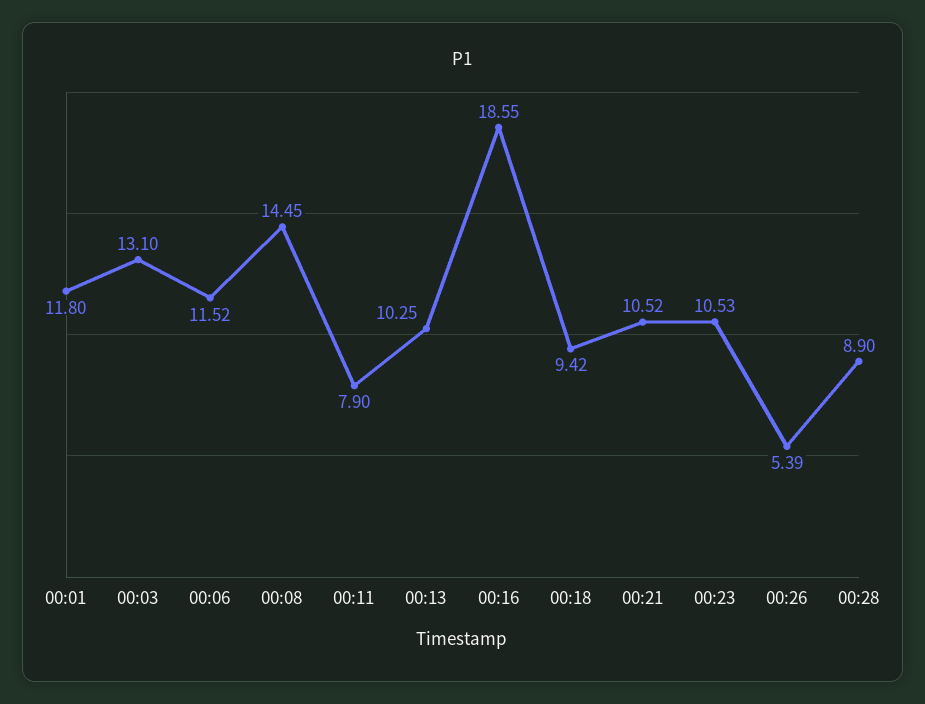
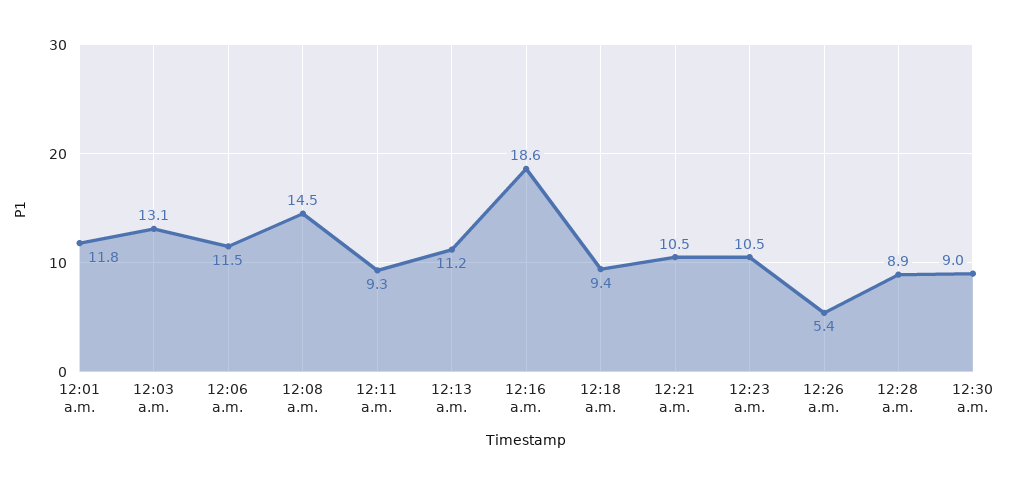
00:11: 7.9 -> 9.3
00:13: 10.25 -> 11.2
12:30 a.m.: none -> 9

